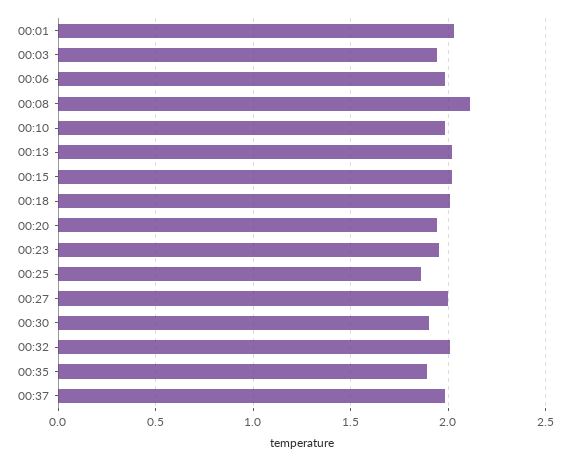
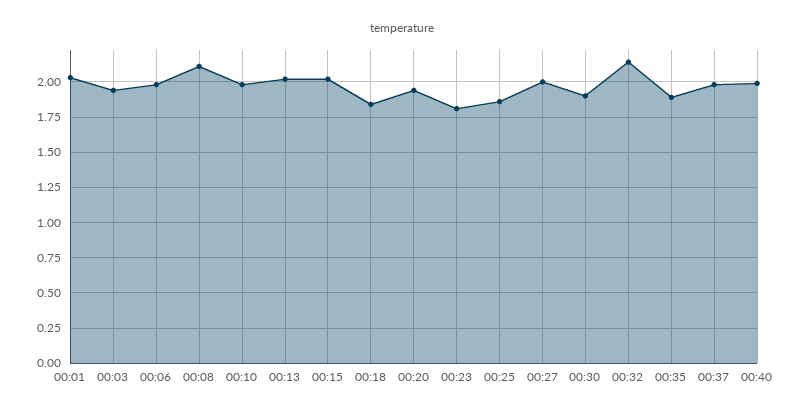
00:18: 2 -> 1.85
00:23: 1.95 -> 1.8
00:32: 2 -> 2.15
00:40: none -> 2

